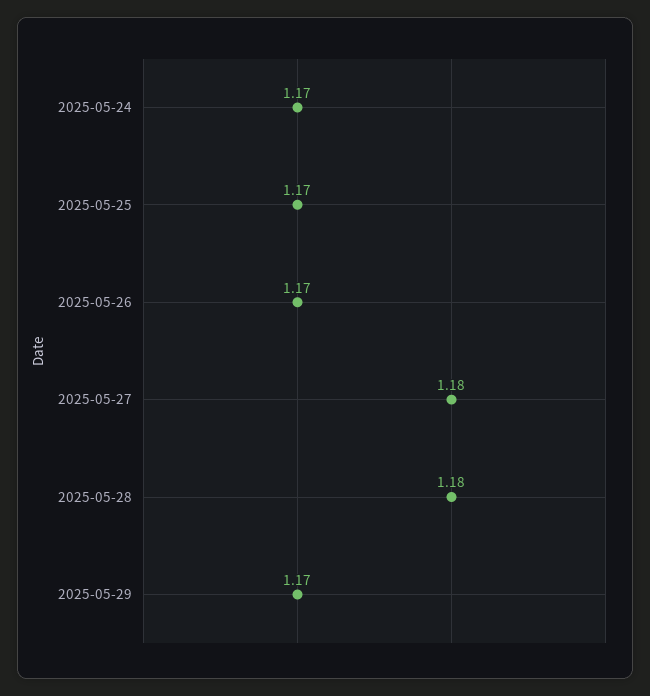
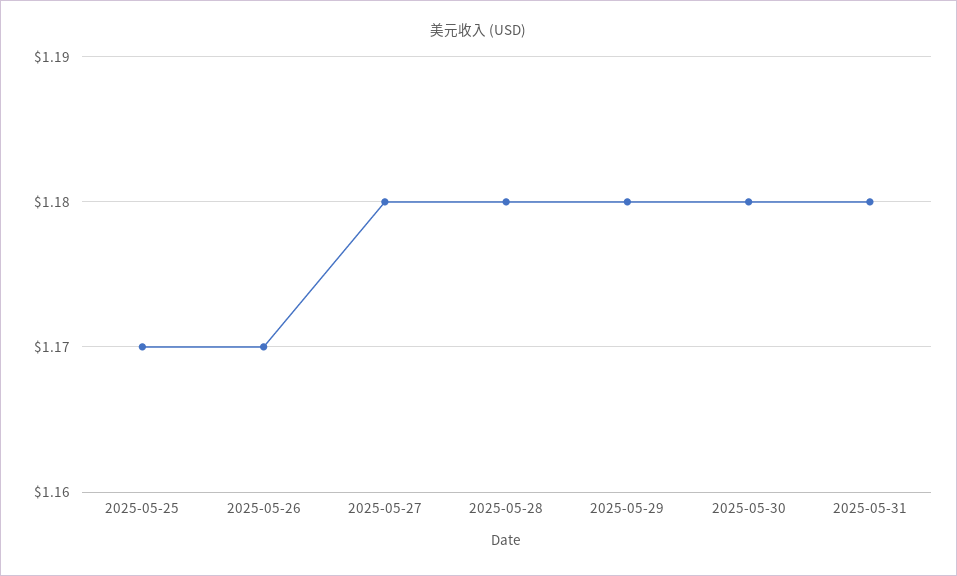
2025-05-24: 1.17 -> none
2025-05-29: 1.17 -> 1.18
2025-05-30: none -> 1.18
2025-05-31: none -> 1.18

